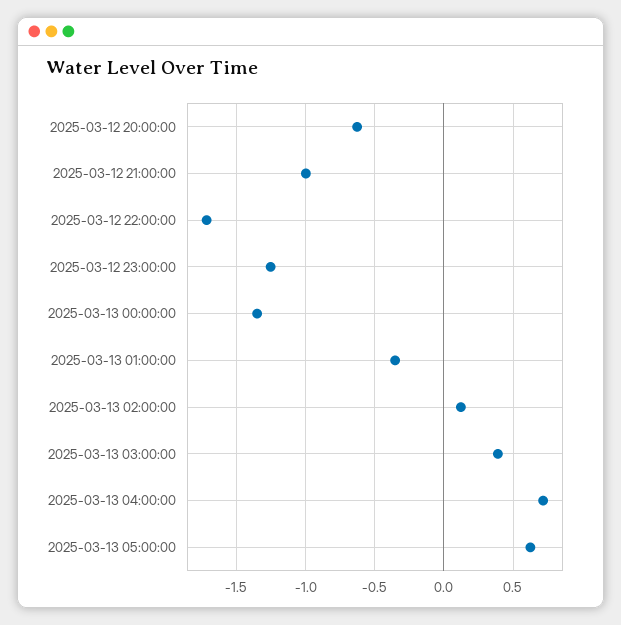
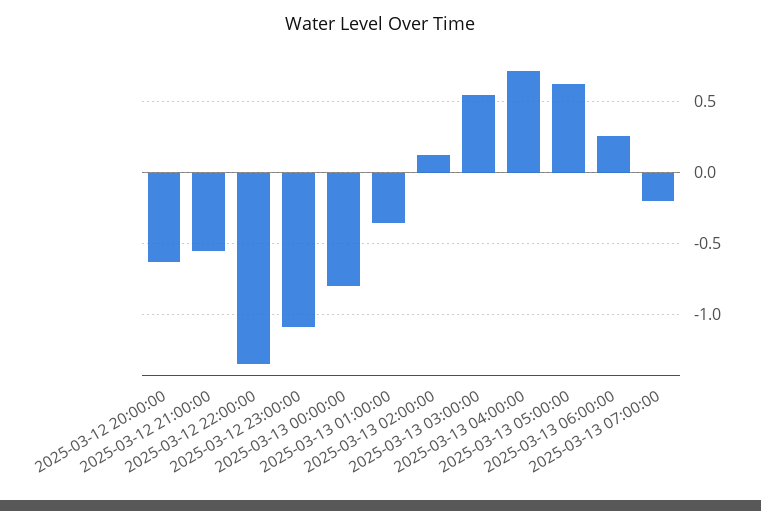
2025-03-12 21:00:00: -1 -> -0.55
2025-03-12 22:00:00: -1.7 -> -1.35
2025-03-12 23:00:00: -1.25 -> -1.1
2025-03-13 00:00:00: -1.35 -> -0.8
2025-03-13 03:00:00: 0.4 -> 0.55
2025-03-13 06:00:00: none -> 0.25
2025-03-13 07:00:00: none -> -0.2

